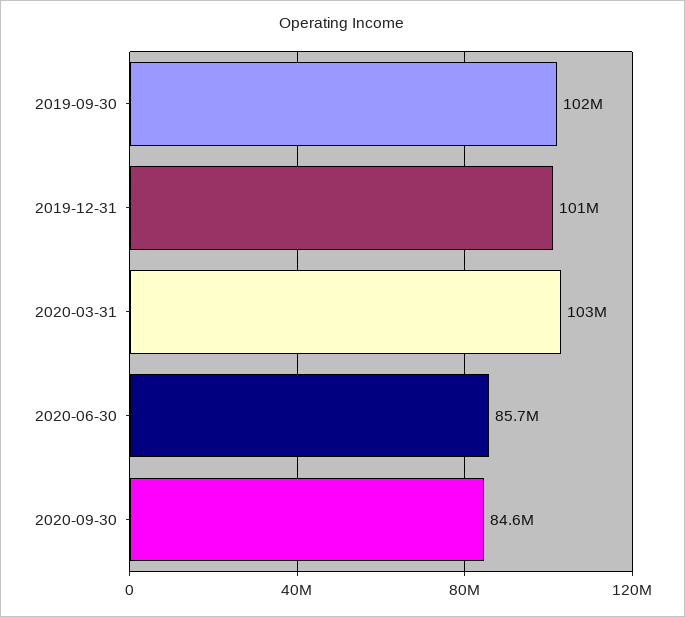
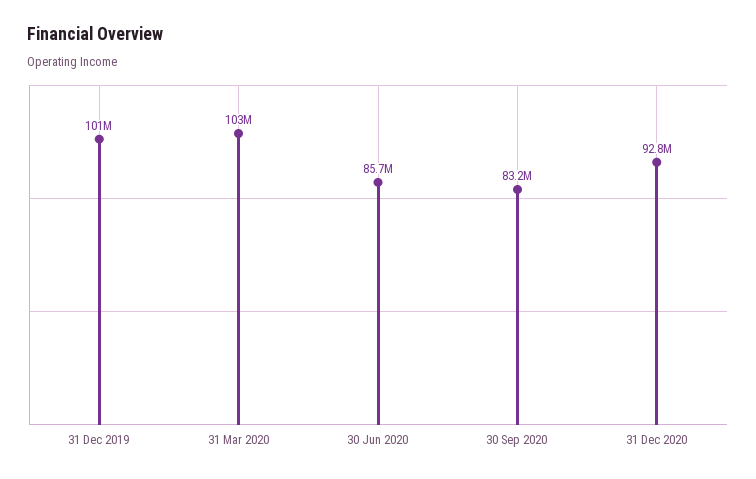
2019-09-30: 102000000 -> none
2020-09-30: 84600000 -> 83200000
31 Dec 2020: none -> 92800000

